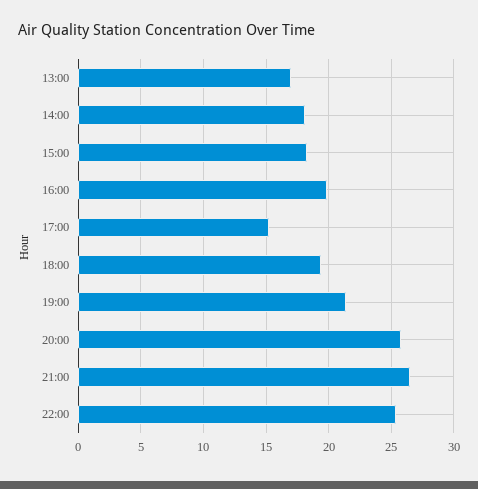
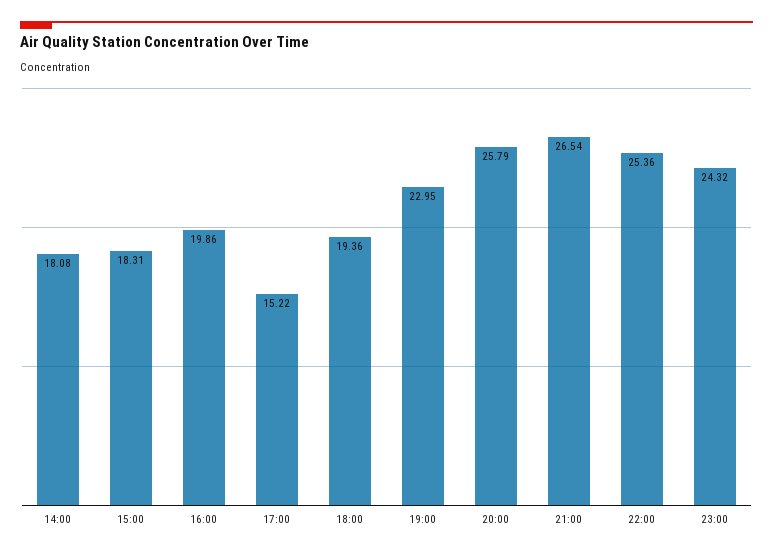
13:00: 17 -> none
19:00: 21.5 -> 22.95
23:00: none -> 24.32

